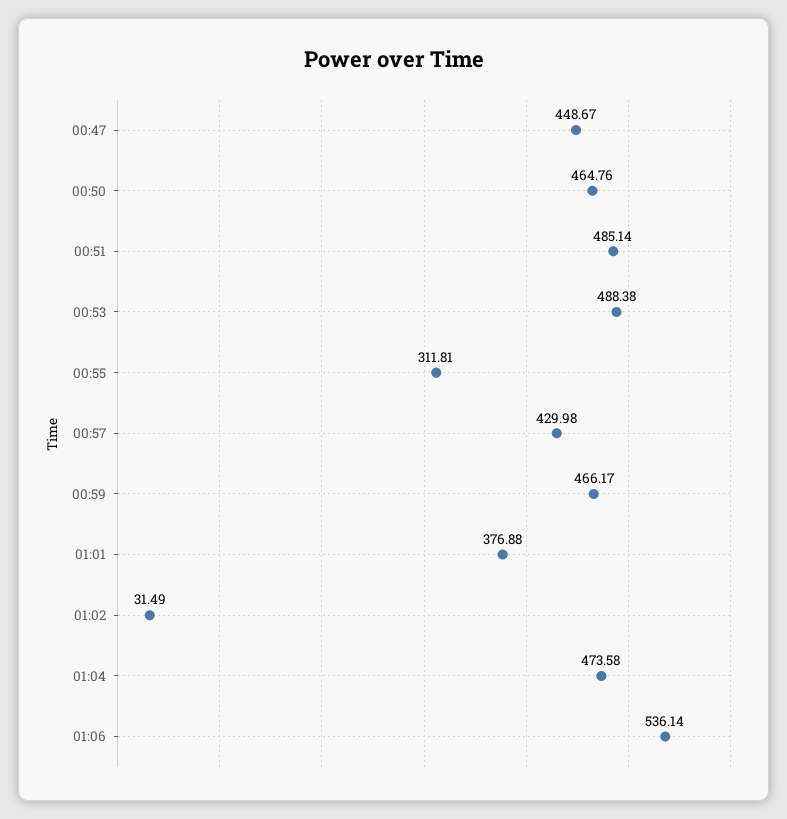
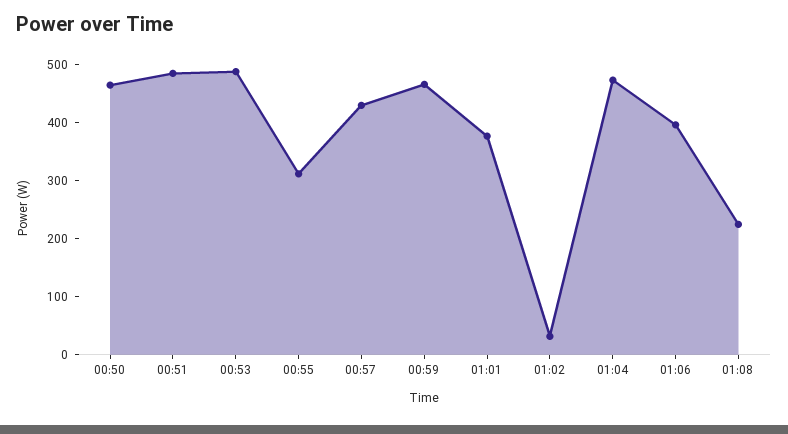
00:47: 448.67 -> none
01:06: 536.14 -> 400
01:08: none -> 220

